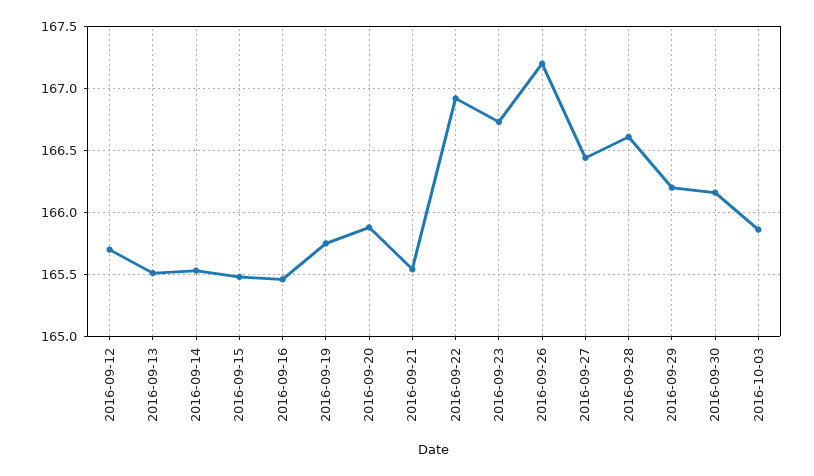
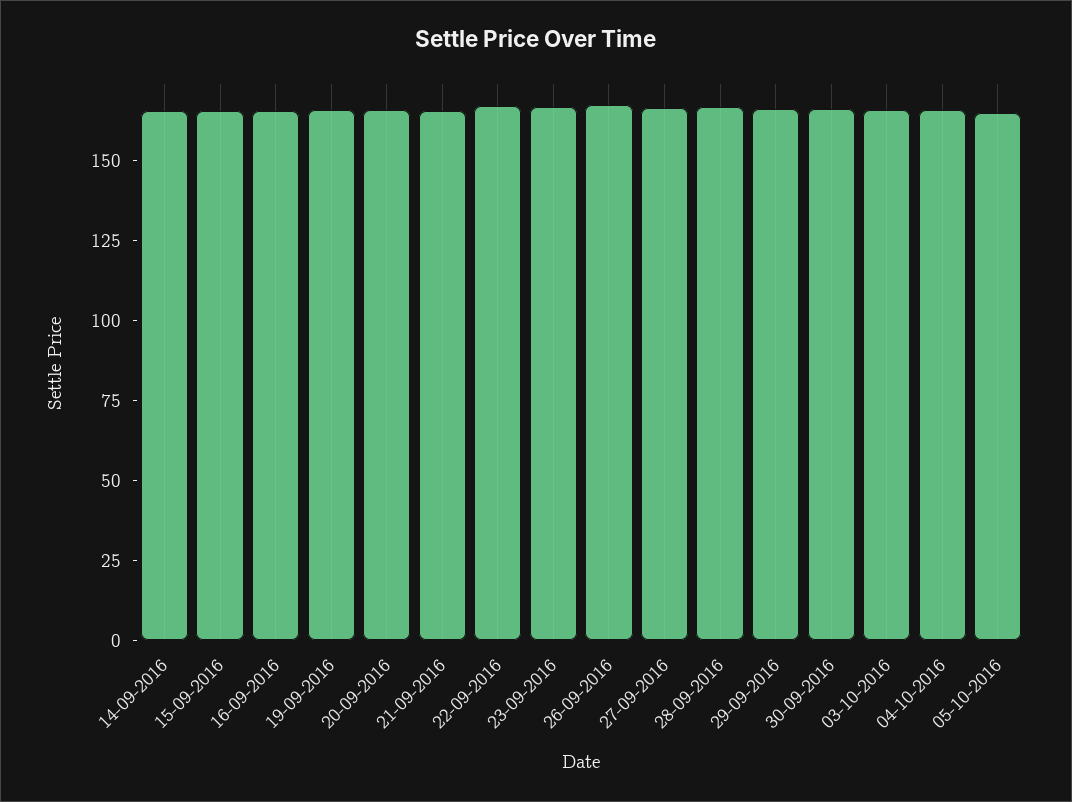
2016-09-12: 165.7 -> none
2016-09-13: 165.5 -> none
04-10-2016: none -> 165
05-10-2016: none -> 165

